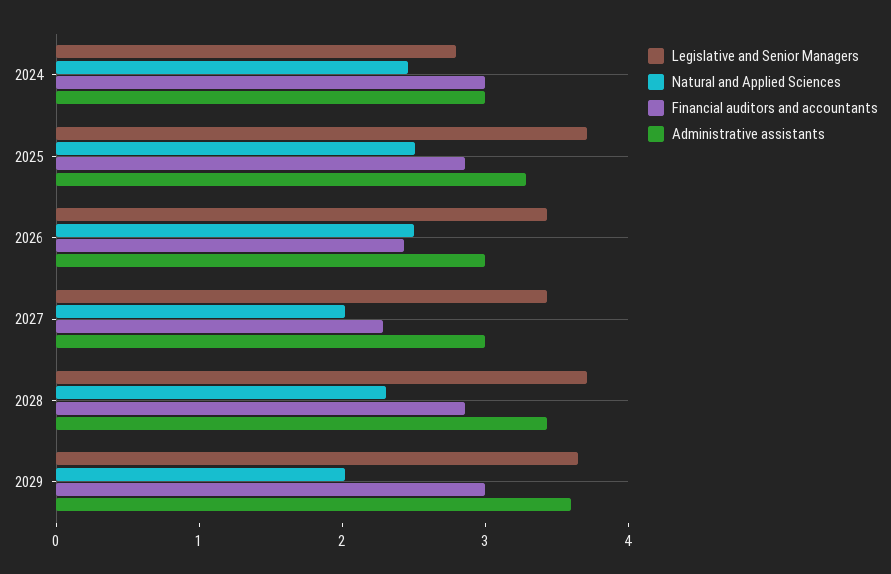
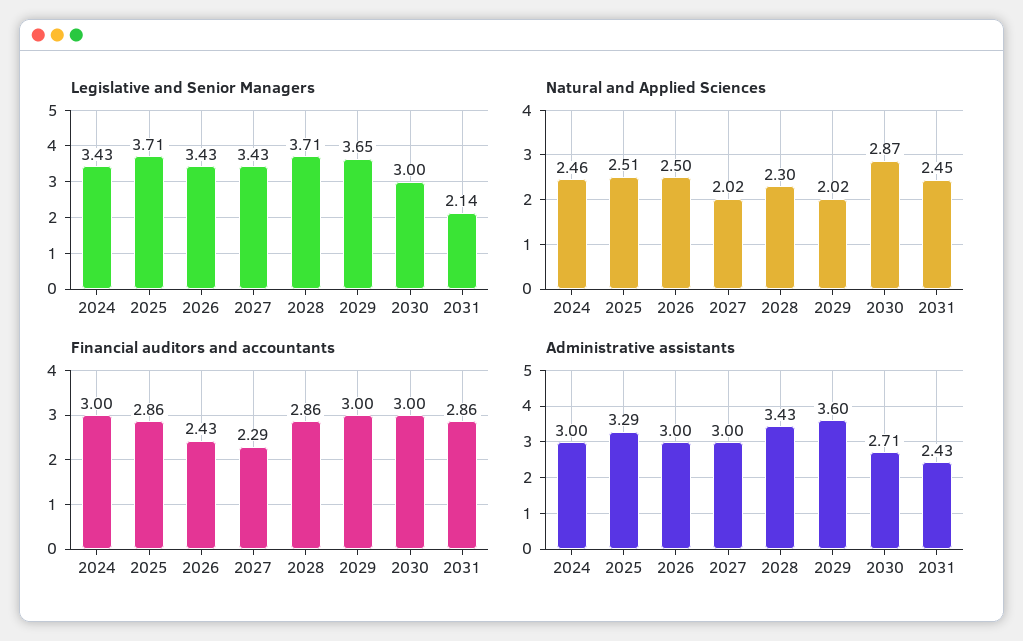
Legislative and Senior Managers, 2024: 2.8 -> 3.43
Legislative and Senior Managers, 2030: none -> 3
Legislative and Senior Managers, 2031: none -> 2.14
Natural and Applied Sciences, 2030: none -> 2.87
Natural and Applied Sciences, 2031: none -> 2.45
Financial auditors and accountants, 2030: none -> 3
Financial auditors and accountants, 2031: none -> 2.86
Administrative assistants, 2030: none -> 2.71
Administrative assistants, 2031: none -> 2.43

